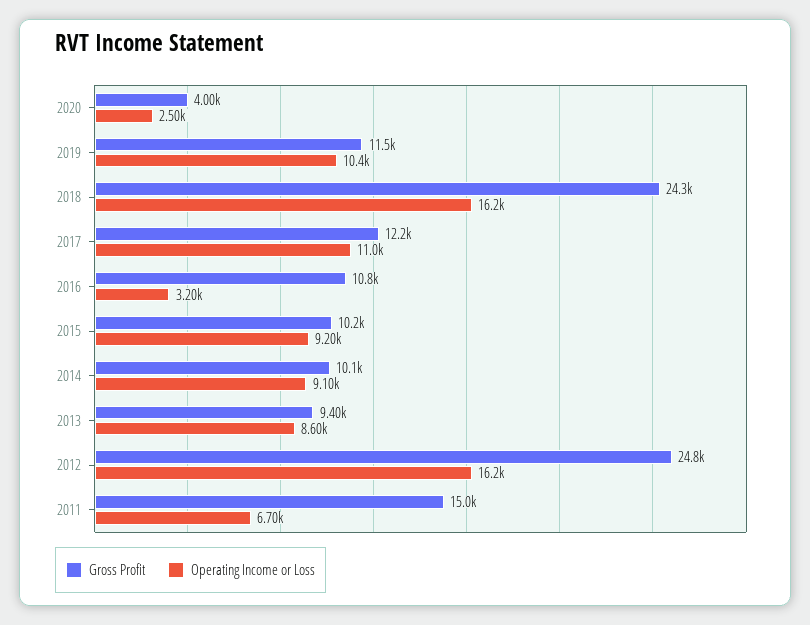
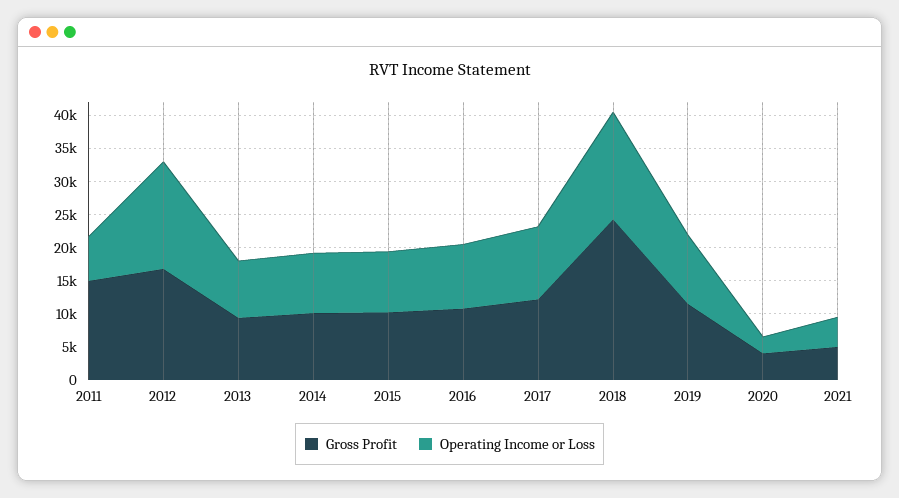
Operating Income or Loss, 2016: 3200 -> 10000
Gross Profit, 2012: 24800 -> 17500
Gross Profit, 2021: none -> 5000
Operating Income or Loss, 2021: none -> 5000

